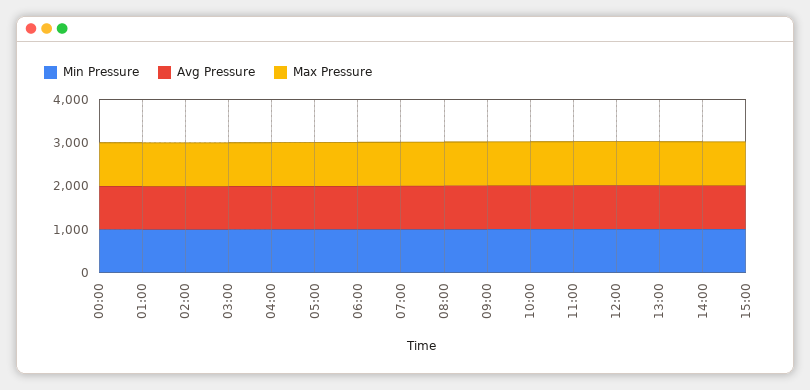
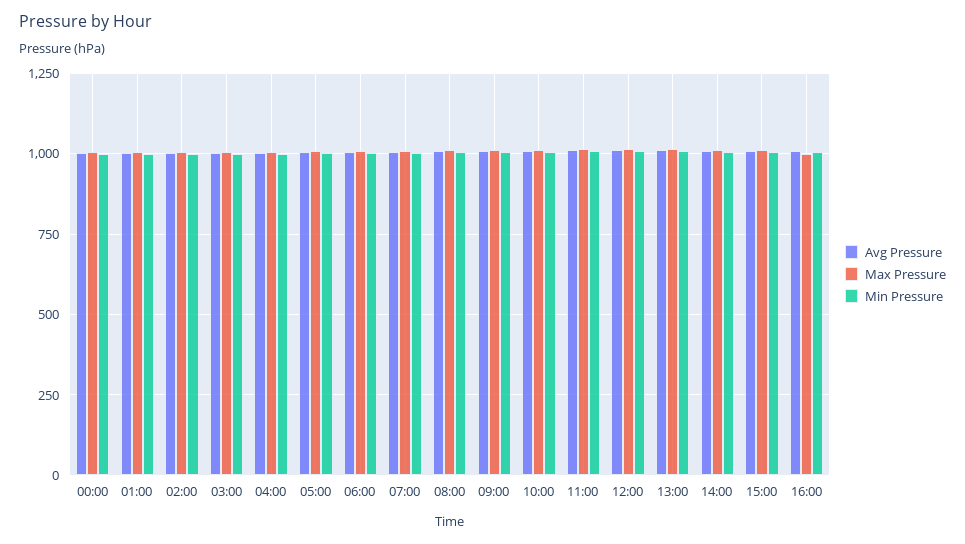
Avg Pressure, 16:00: none -> 1000
Max Pressure, 16:00: none -> 1000
Min Pressure, 16:00: none -> 1000

